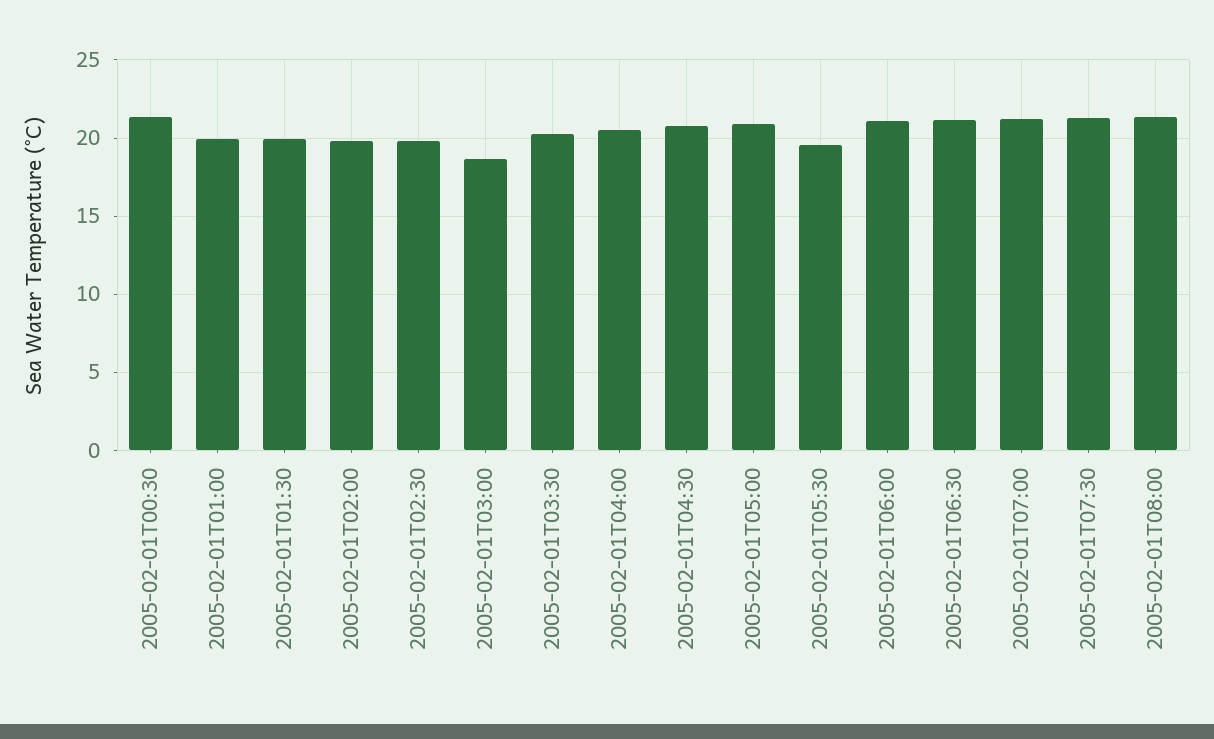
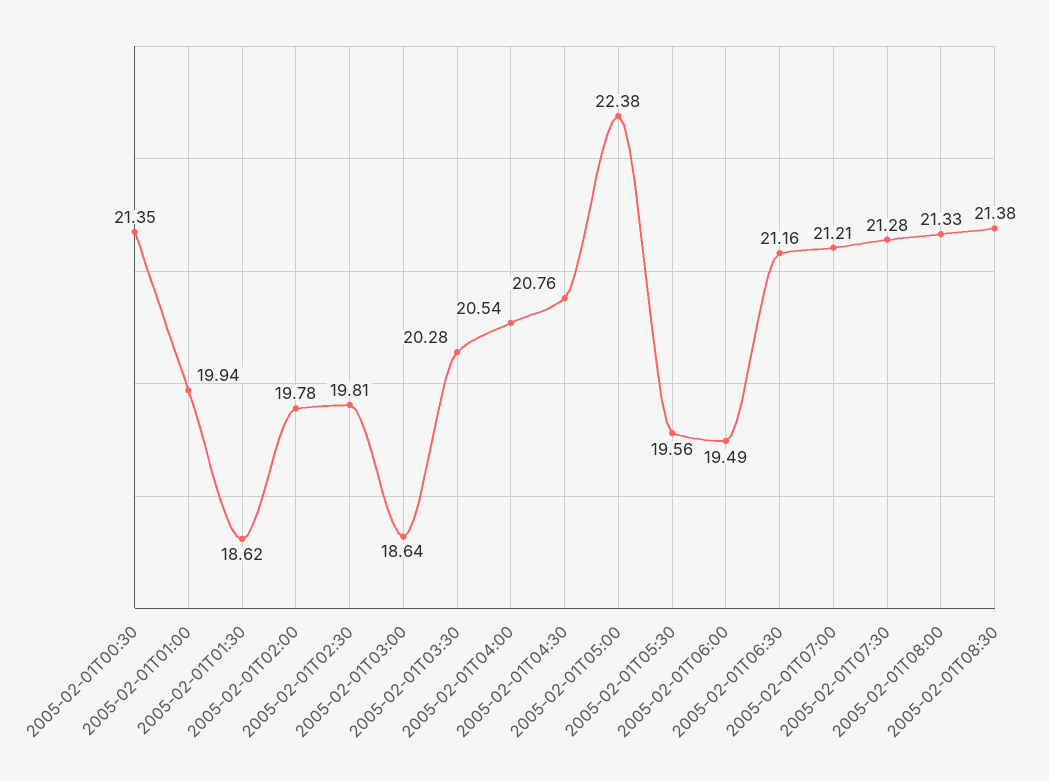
2005-02-01T01:30: 20 -> 18.62
2005-02-01T05:00: 21 -> 22.38
2005-02-01T06:00: 21 -> 19.49
2005-02-01T08:30: none -> 21.38

